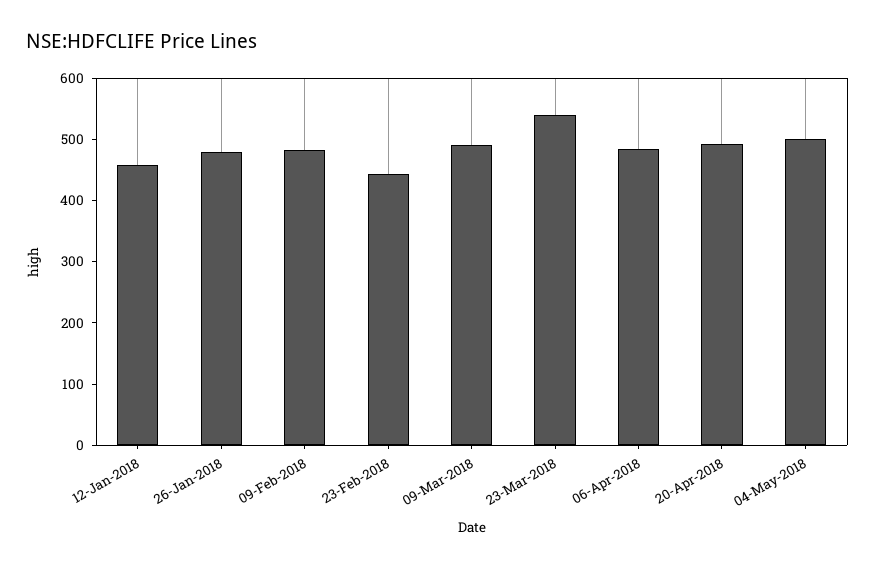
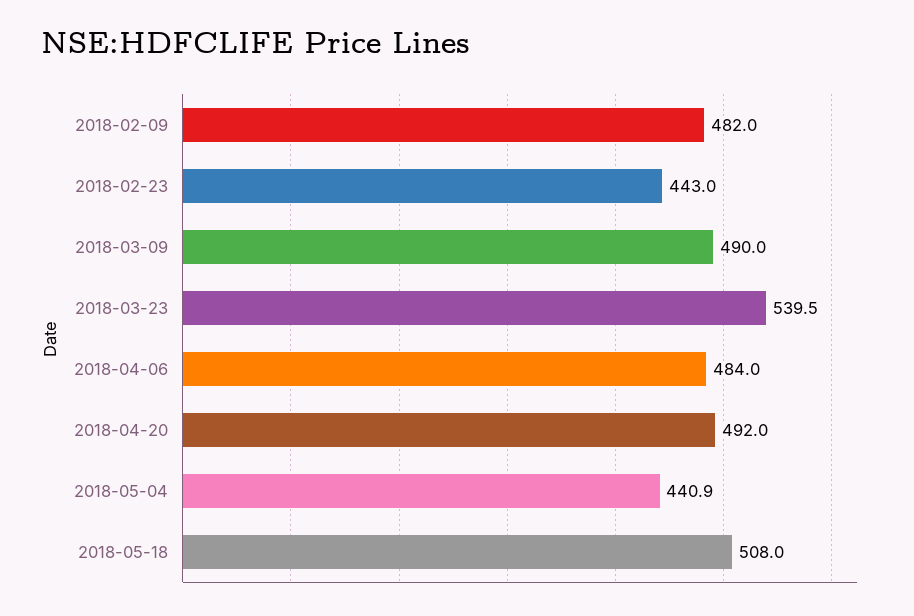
12-Jan-2018: 460 -> none
26-Jan-2018: 480 -> none
04-May-2018: 500 -> 440.9
2018-05-18: none -> 508

